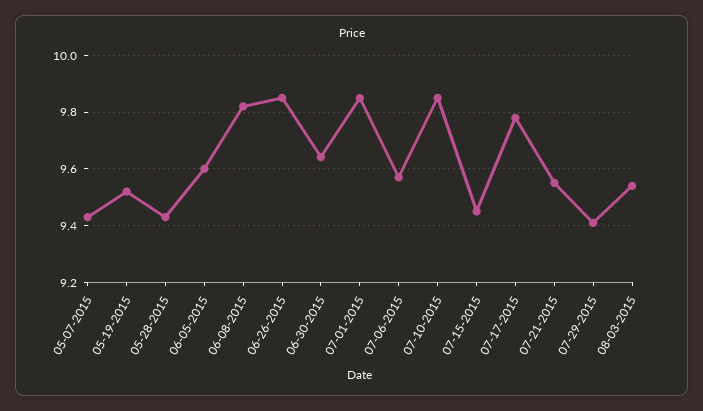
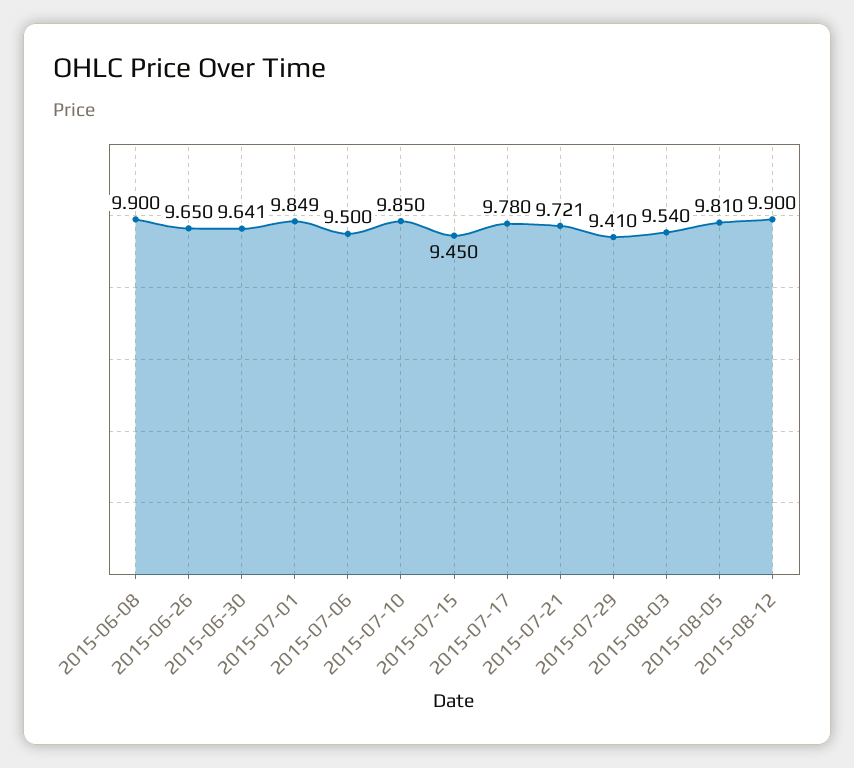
05-07-2015: 9.425 -> none
05-19-2015: 9.525 -> none
05-28-2015: 9.425 -> none
06-05-2015: 9.6 -> none
06-08-2015: 9.825 -> 9.9
06-26-2015: 9.85 -> 9.65
07-06-2015: 9.575 -> 9.5
07-21-2015: 9.55 -> 9.721
2015-08-05: none -> 9.81
2015-08-12: none -> 9.9

